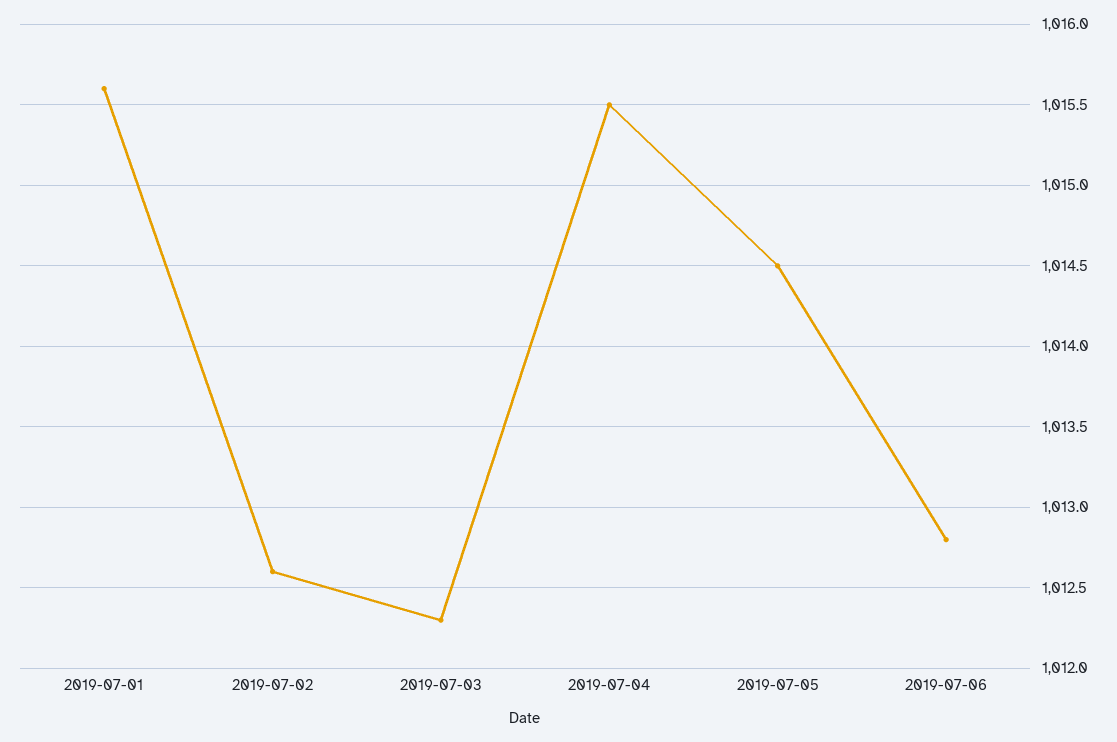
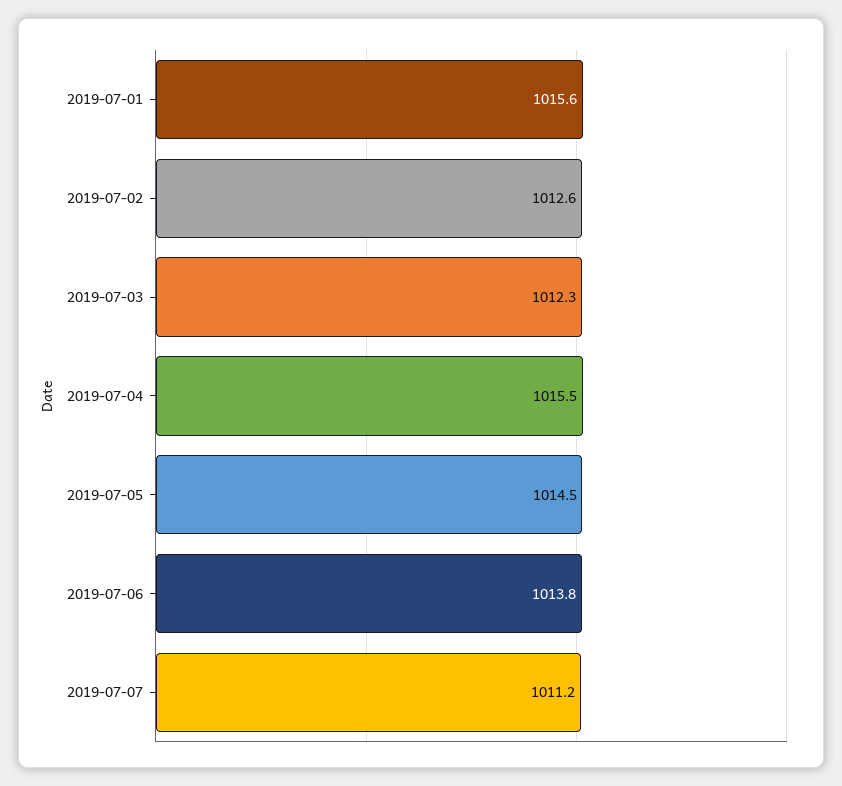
2019-07-06: 1012.8 -> 1013.8
2019-07-07: none -> 1011.2

